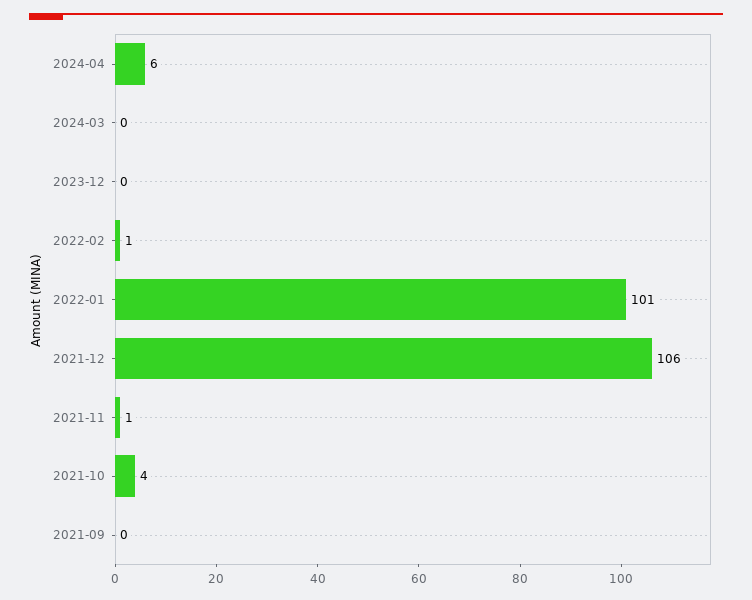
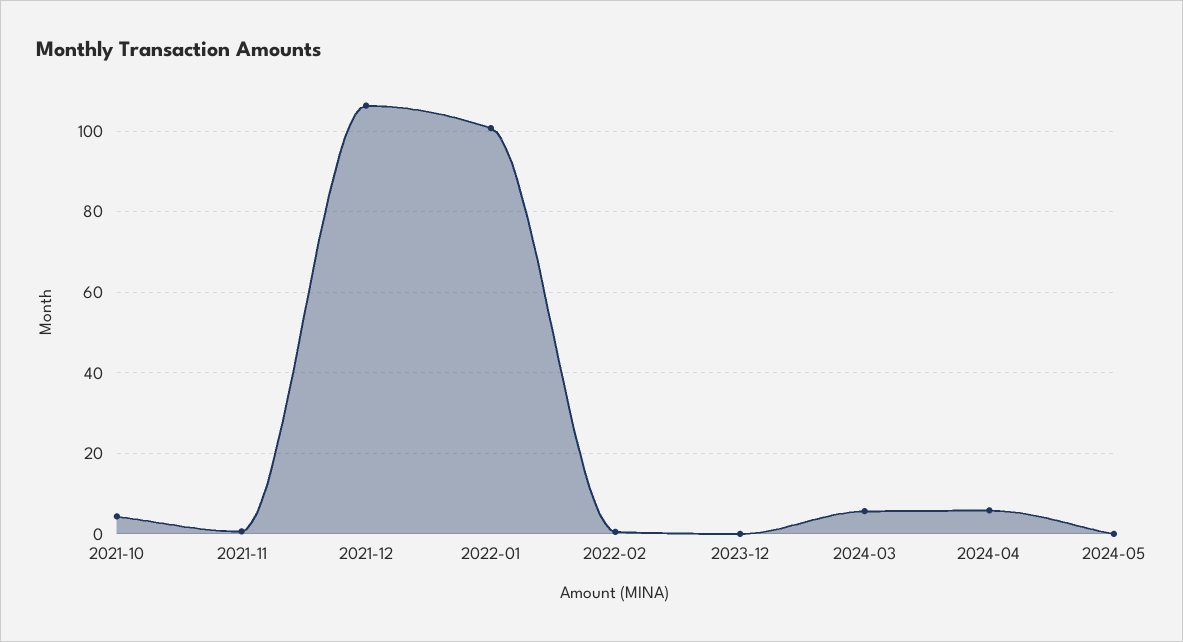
2024-03: 0 -> 6
2021-09: 0 -> none
2024-05: none -> 0

